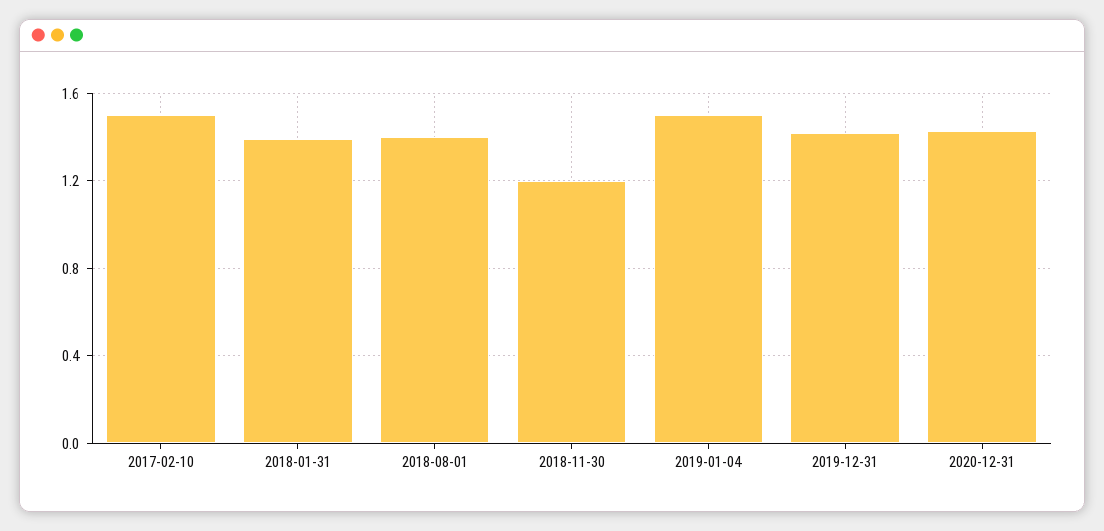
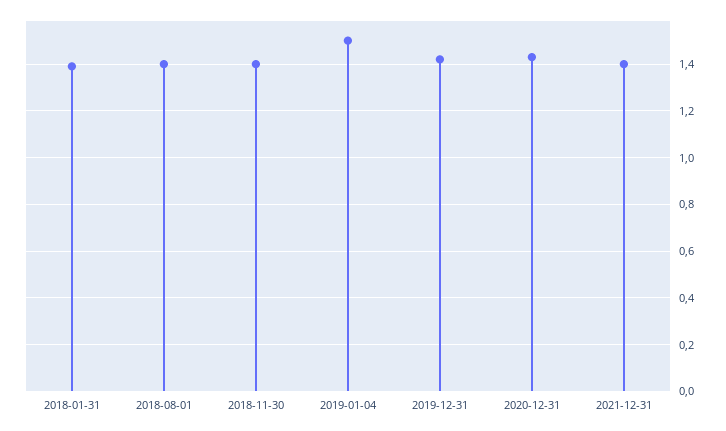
2017-02-10: 1.5 -> none
2018-11-30: 1.2 -> 1.4
2021-12-31: none -> 1.4

